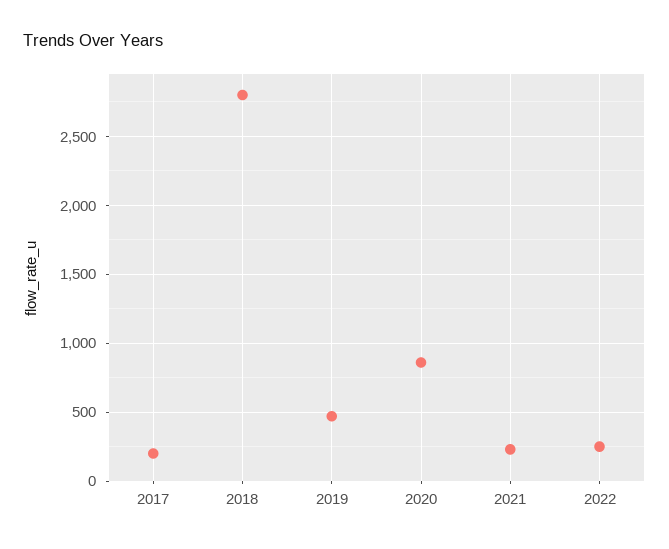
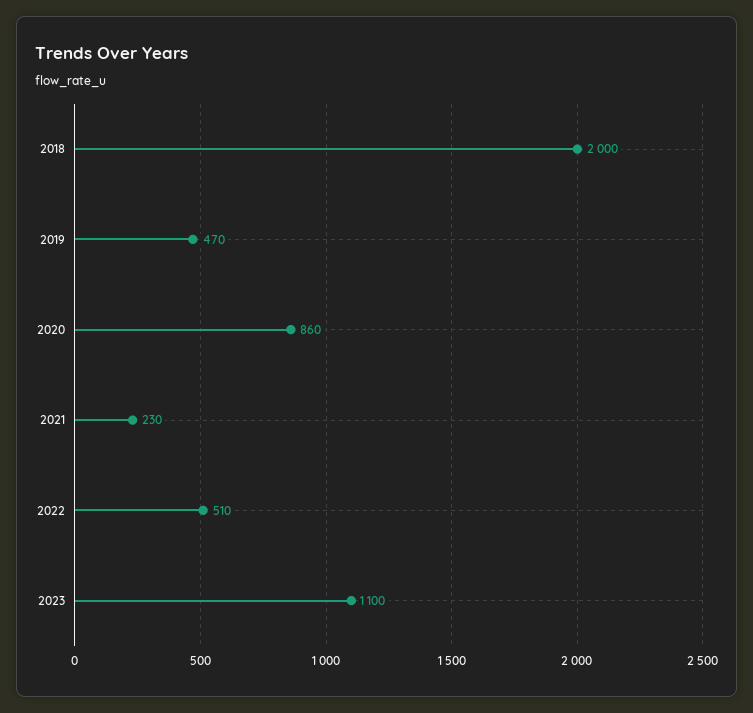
2017: 200 -> none
2018: 2800 -> 2000
2022: 250 -> 510
2023: none -> 1100

